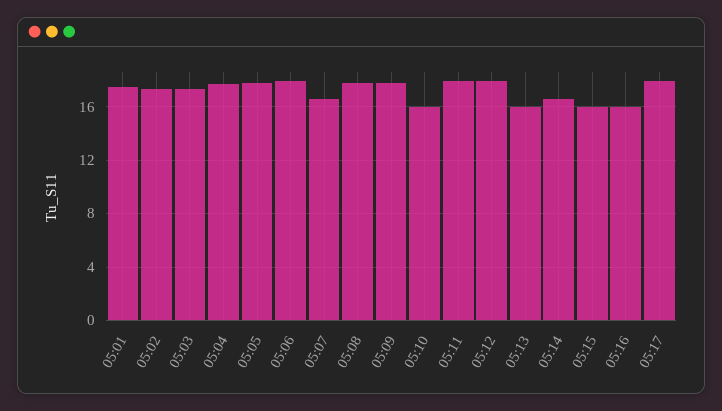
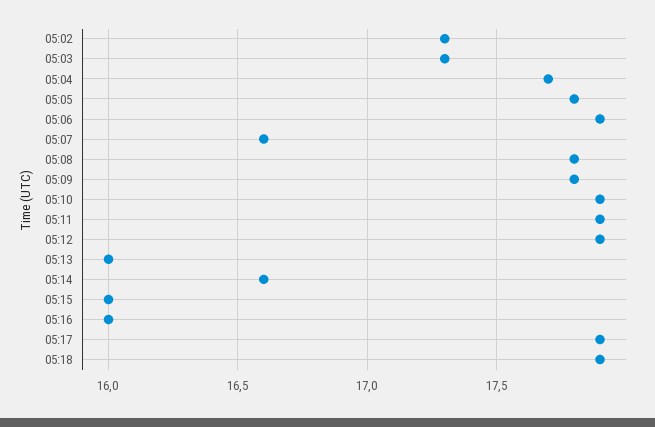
05:01: 17.5 -> none
05:10: 16 -> 17.9
05:18: none -> 17.9

